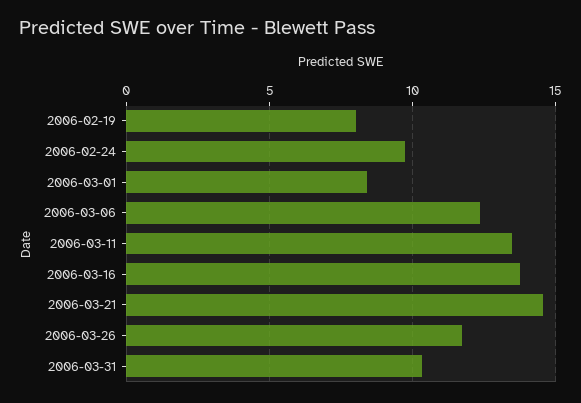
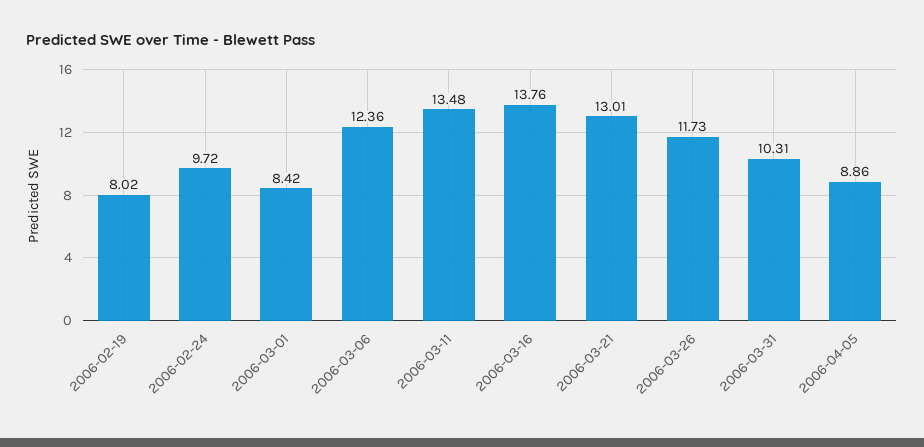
2006-03-21: 14.5 -> 13.01
2006-04-05: none -> 8.86

